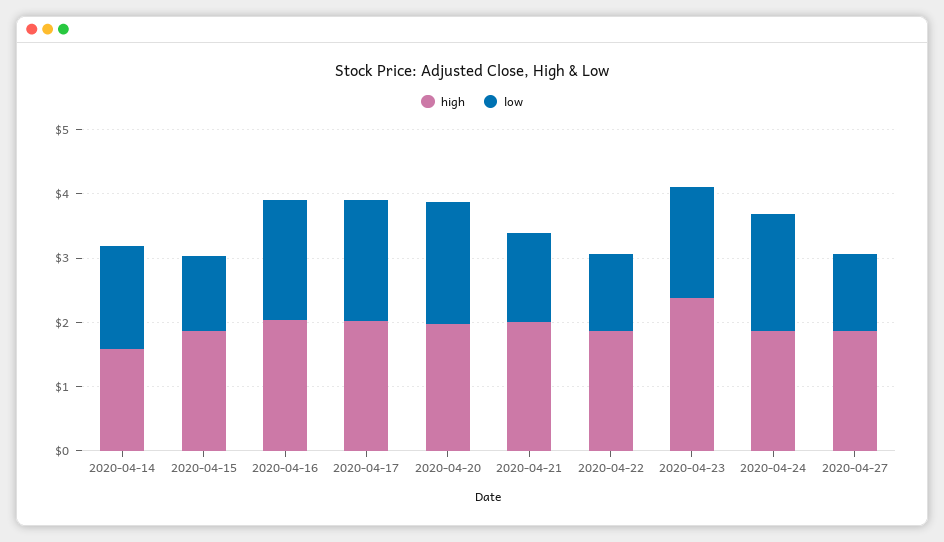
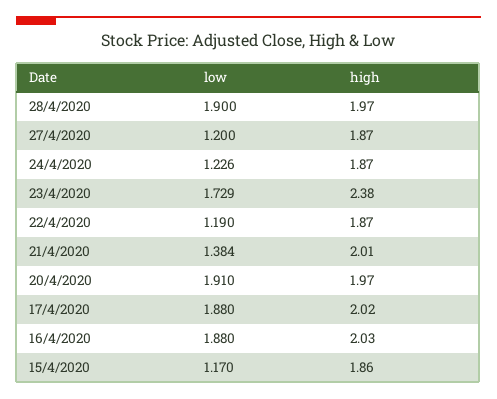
high, 2020-04-14: 1.6 -> none
low, 2020-04-14: 1.6 -> none
low, 2020-04-24: 1.8 -> 1.226
low, 28/4/2020: none -> 1.9
high, 28/4/2020: none -> 1.97

